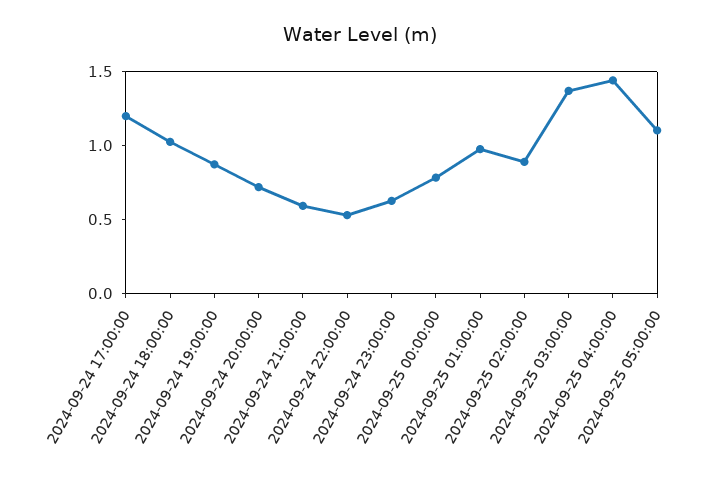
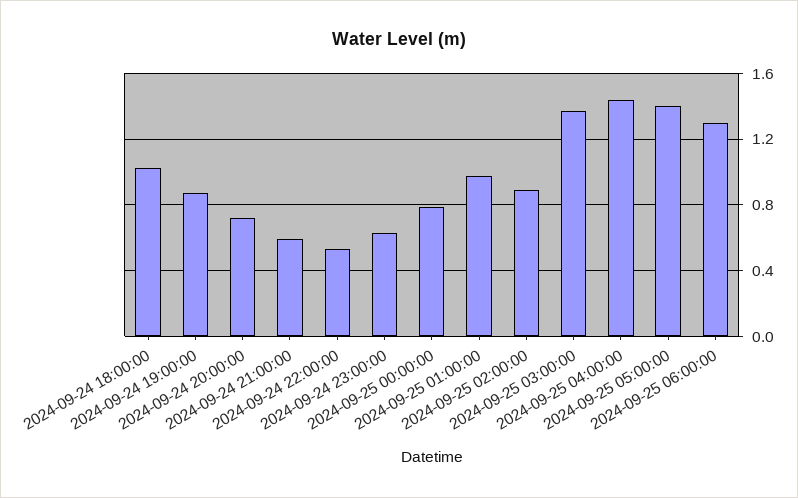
2024-09-24 17:00:00: 1.2 -> none
2024-09-25 05:00:00: 1.1 -> 1.4
2024-09-25 06:00:00: none -> 1.3

